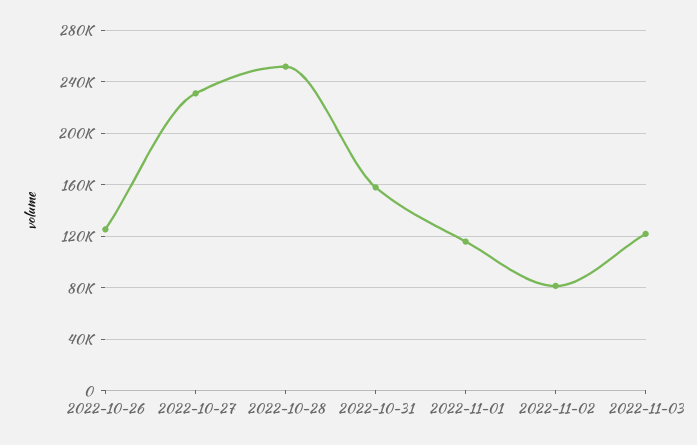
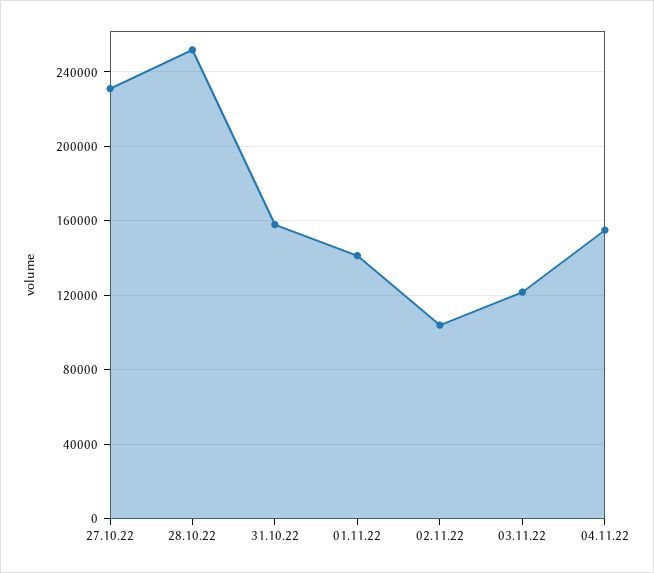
2022-10-26: 125000 -> none
2022-11-01: 115000 -> 140000
2022-11-02: 80000 -> 105000
04.11.22: none -> 155000

